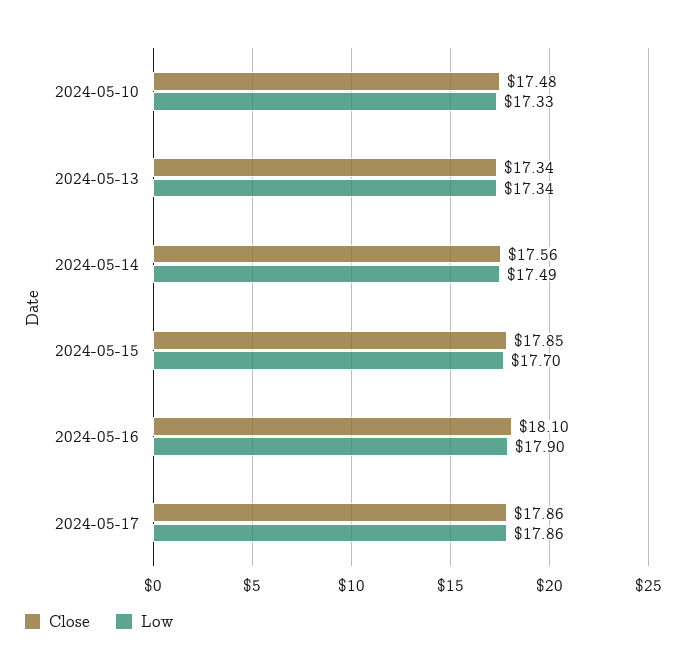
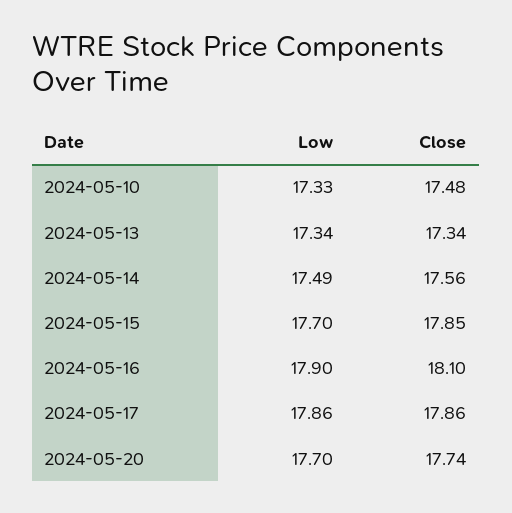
Low, 2024-05-20: none -> 17.7
Close, 2024-05-20: none -> 17.74

